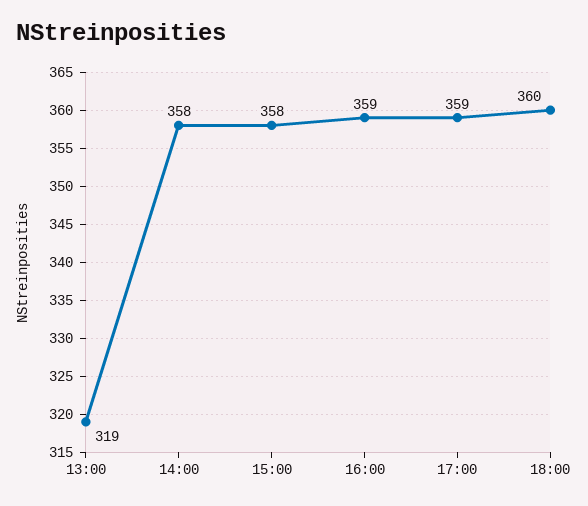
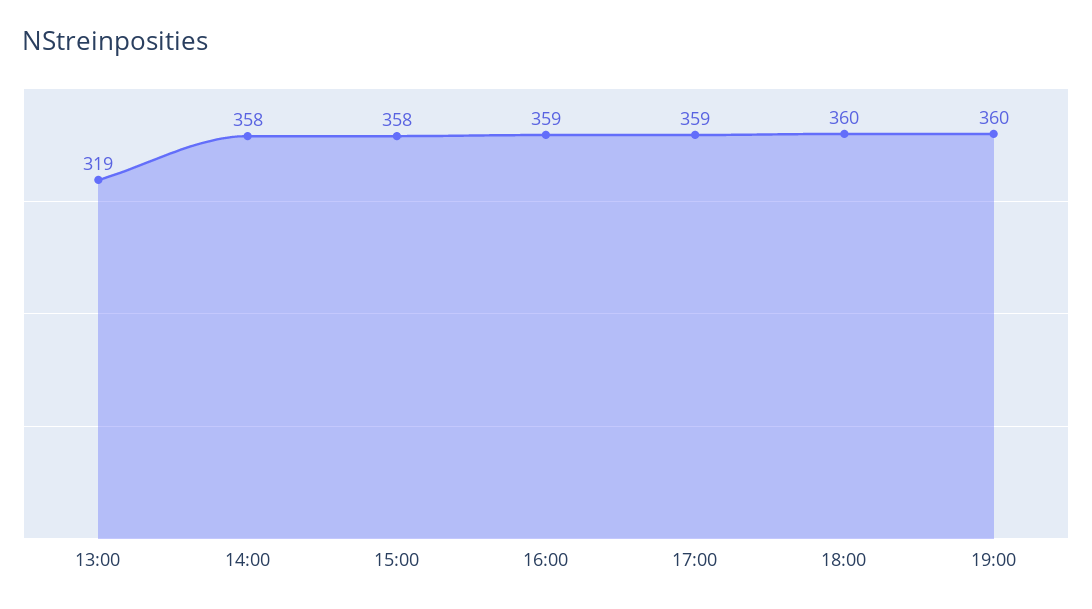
19:00: none -> 360

